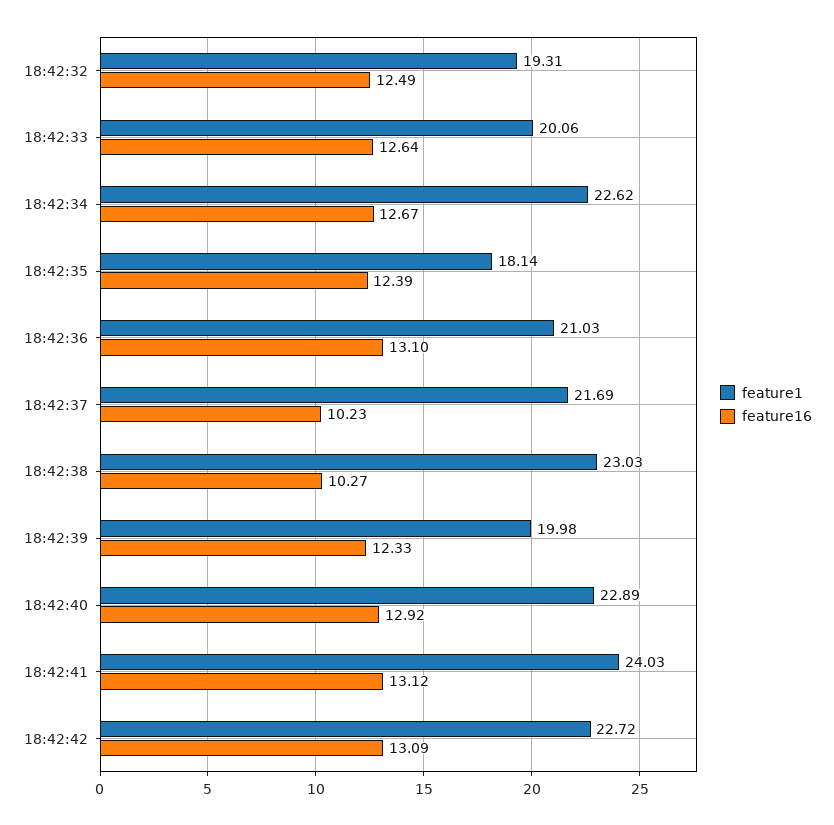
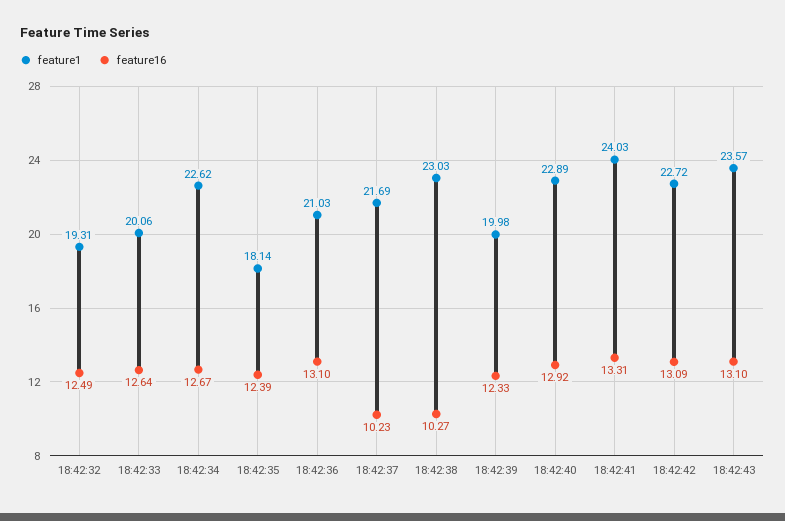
feature16, 18:42:41: 13.12 -> 13.31
feature1, 18:42:43: none -> 23.57
feature16, 18:42:43: none -> 13.1

